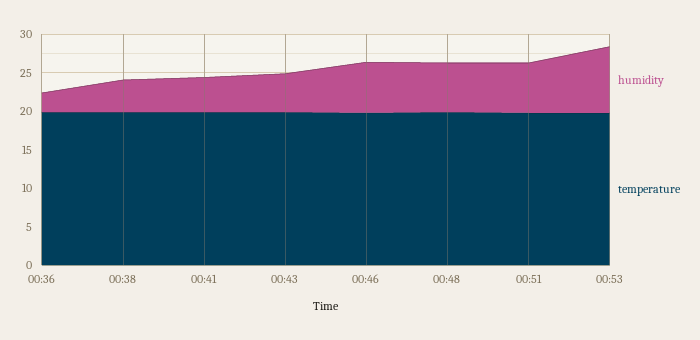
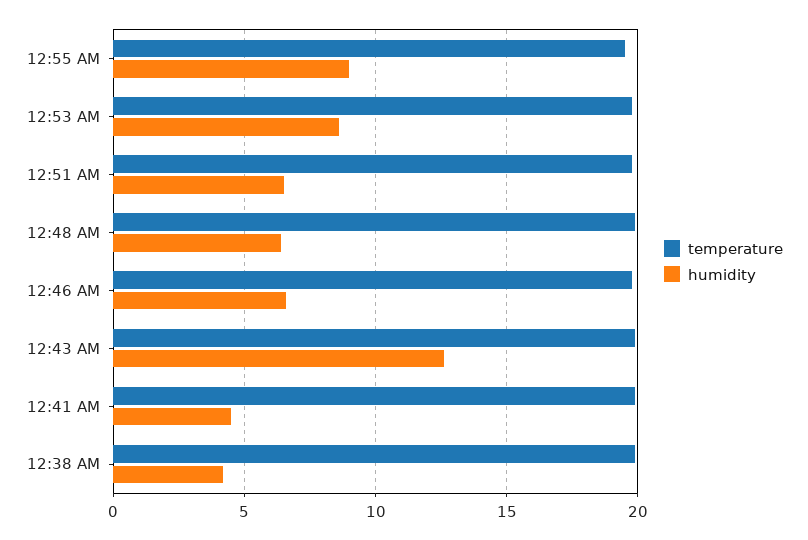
humidity, 00:36: 2.5 -> none
temperature, 00:36: 20 -> none
humidity, 00:43: 5 -> 12.5
temperature, 12:55 AM: none -> 19.5
humidity, 12:55 AM: none -> 9

